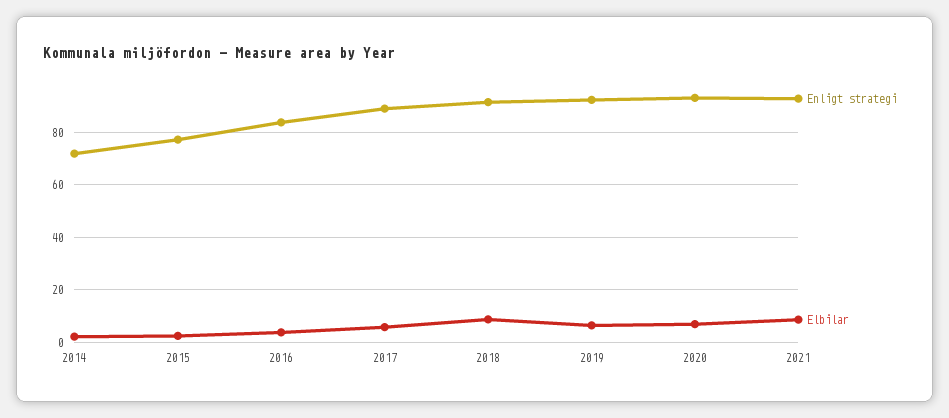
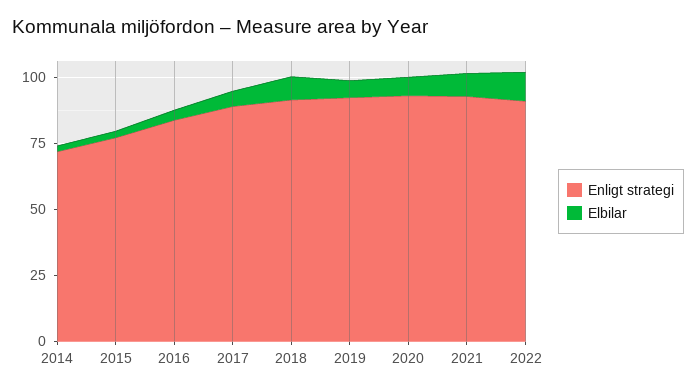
Enligt strategi, 2022: none -> 90
Elbilar, 2022: none -> 10

